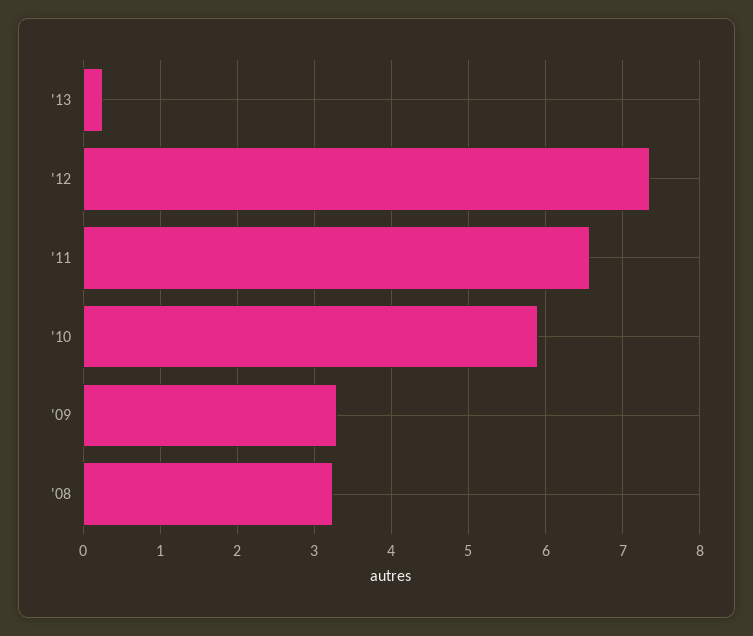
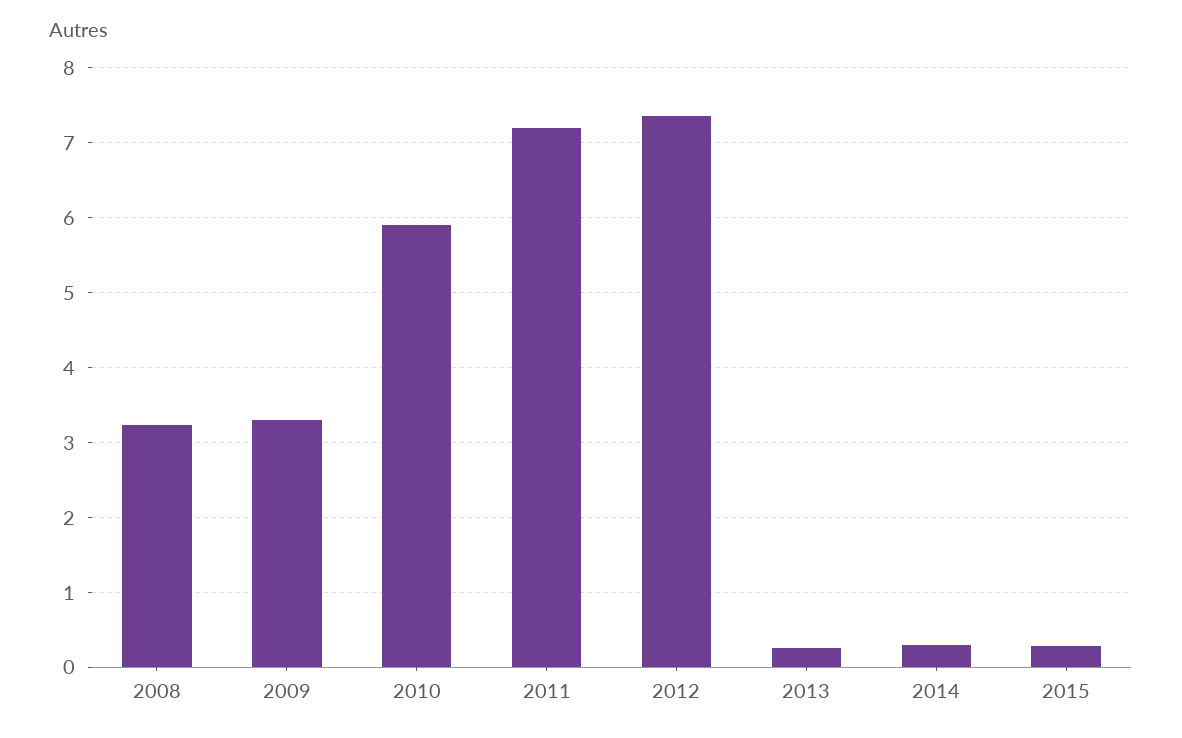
'11: 6.6 -> 7.2
2014: none -> 0.3
2015: none -> 0.3

